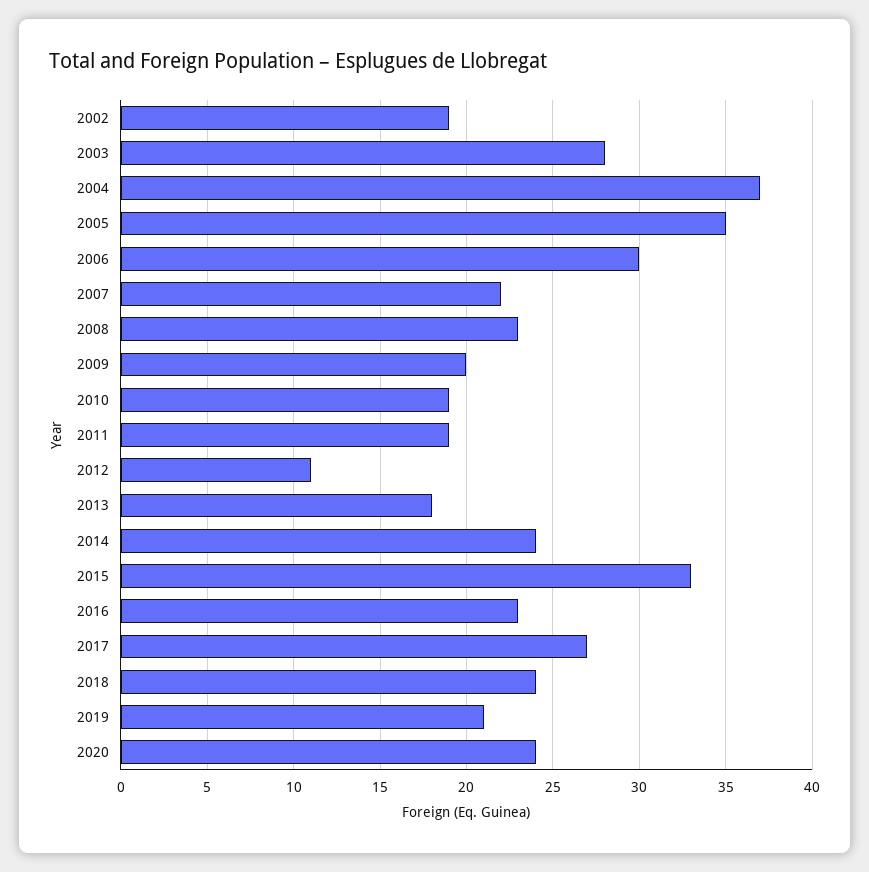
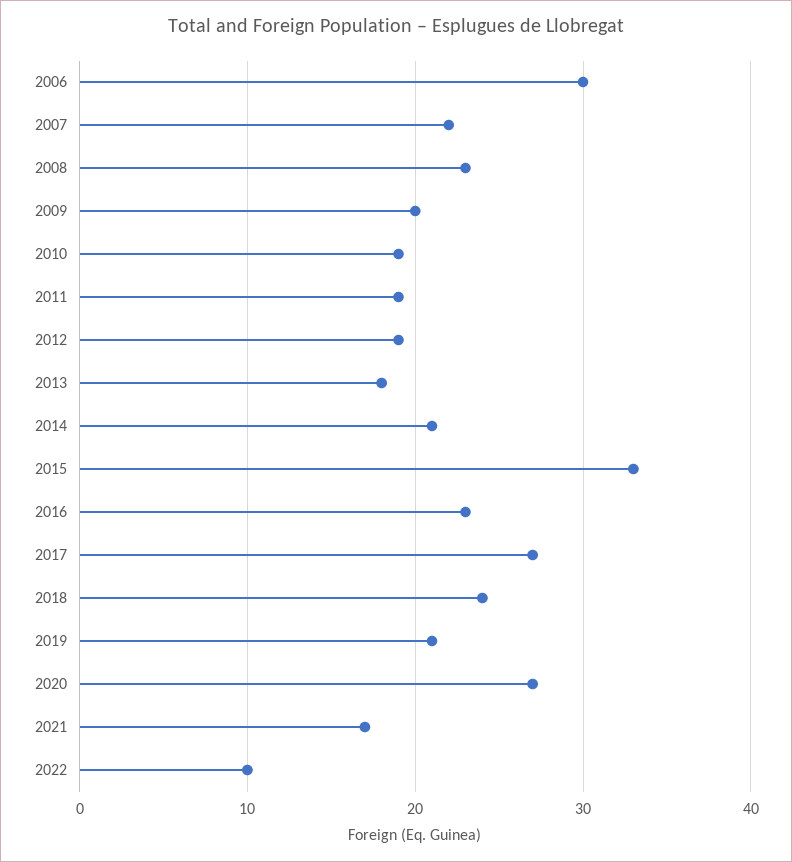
2002: 19 -> none
2003: 28 -> none
2004: 37 -> none
2005: 35 -> none
2012: 11 -> 19
2014: 24 -> 21
2020: 24 -> 27
2021: none -> 17
2022: none -> 10

